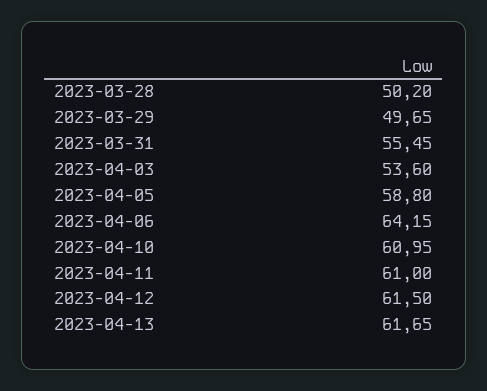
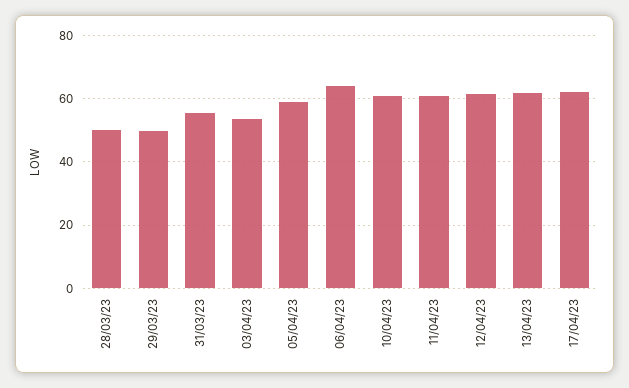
17/04/23: none -> 62

